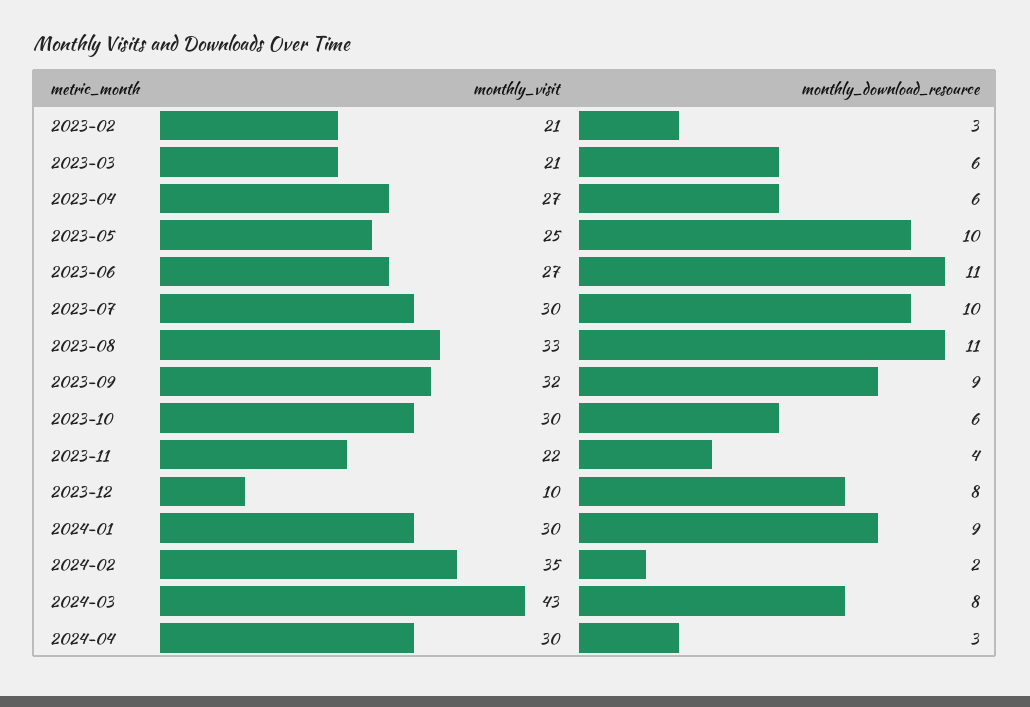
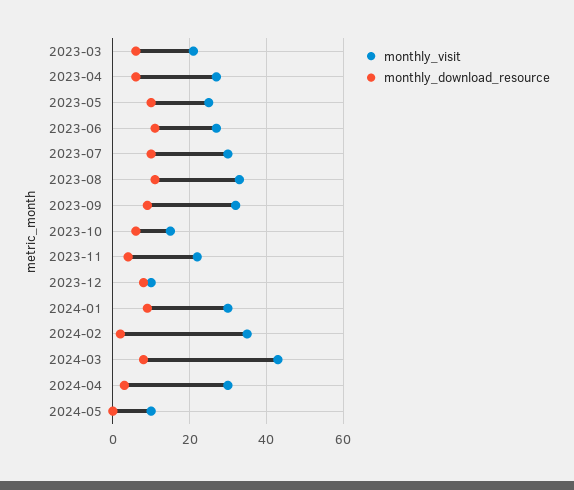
monthly_visit, 2023-02: 21 -> none
monthly_download_resource, 2023-02: 3 -> none
monthly_visit, 2023-10: 30 -> 15
monthly_visit, 2024-05: none -> 10
monthly_download_resource, 2024-05: none -> 0

